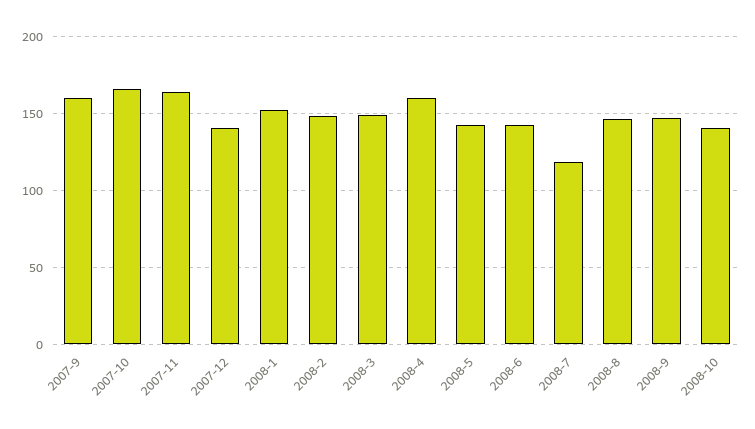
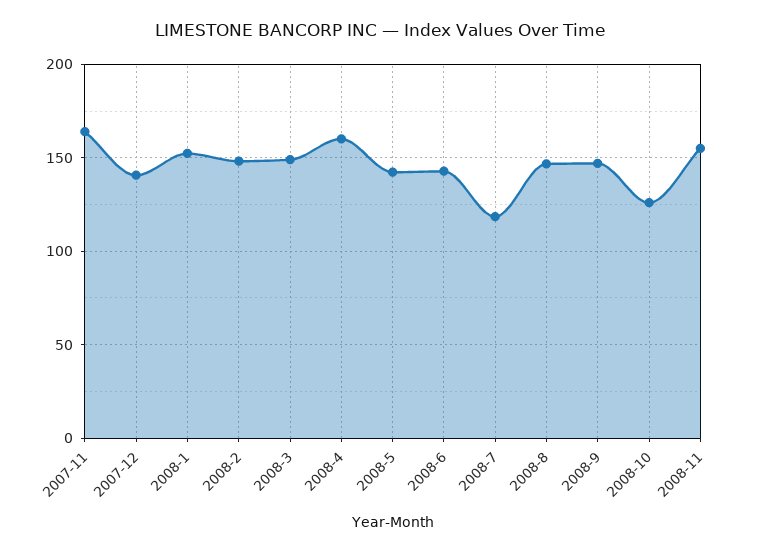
2007-9: 160 -> none
2007-10: 165 -> none
2008-10: 140 -> 125
2008-11: none -> 155

